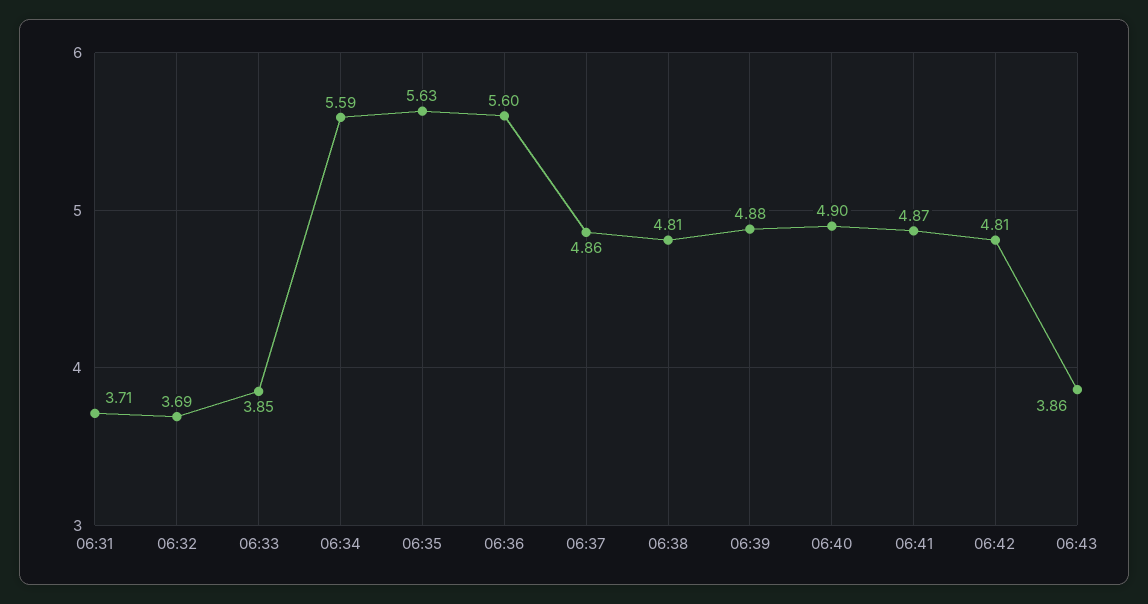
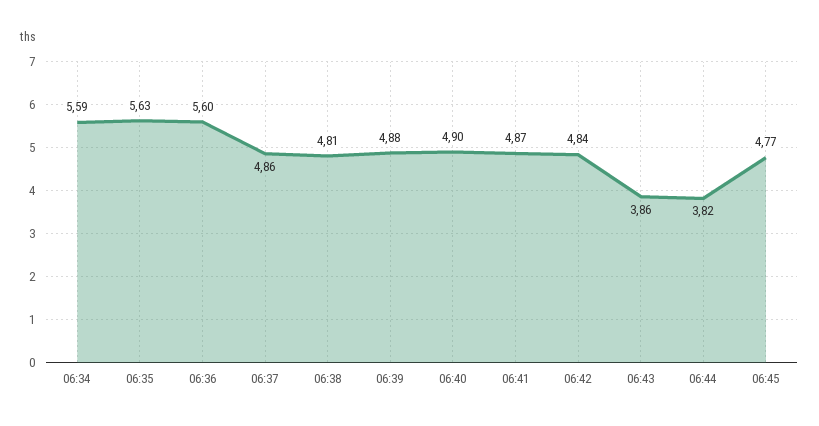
06:31: 3.71 -> none
06:32: 3.69 -> none
06:33: 3.85 -> none
06:42: 4.81 -> 4.84
06:44: none -> 3.82
06:45: none -> 4.77

